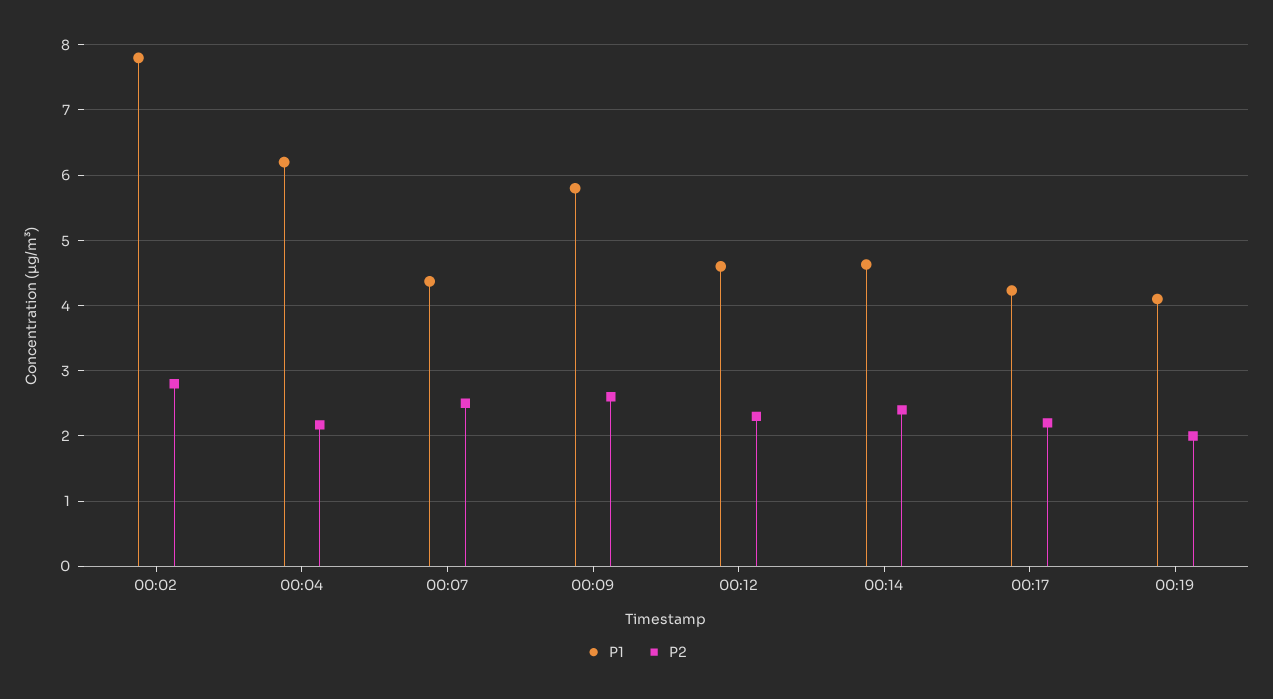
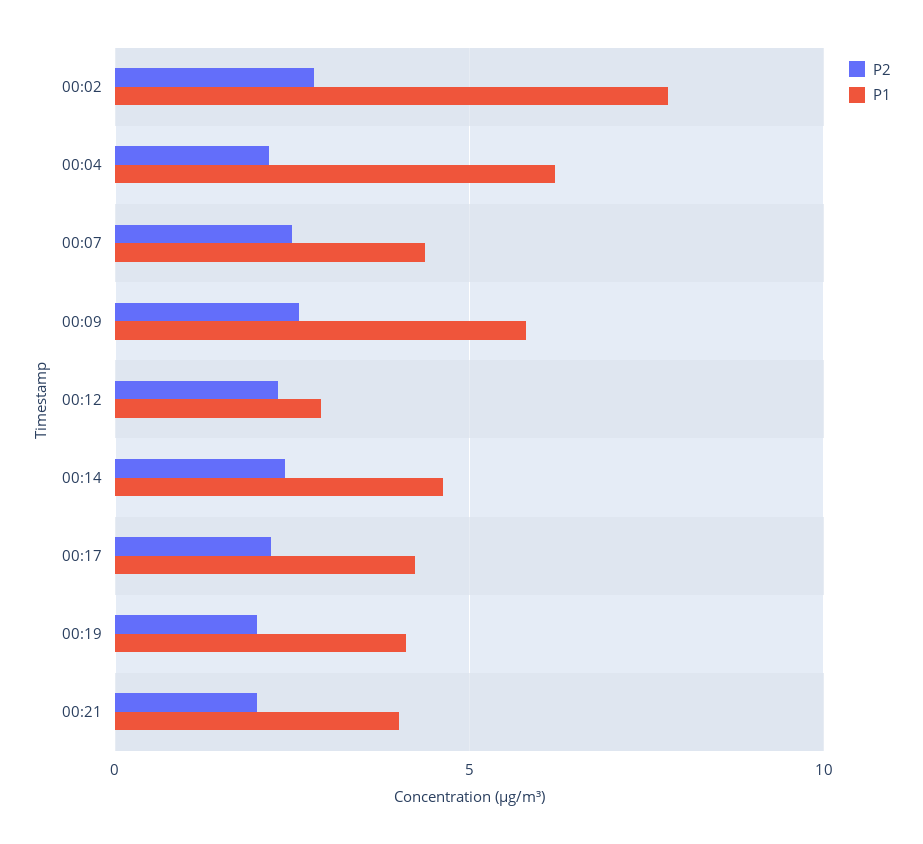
P1, 00:12: 4.6 -> 3
P2, 00:21: none -> 2
P1, 00:21: none -> 4

